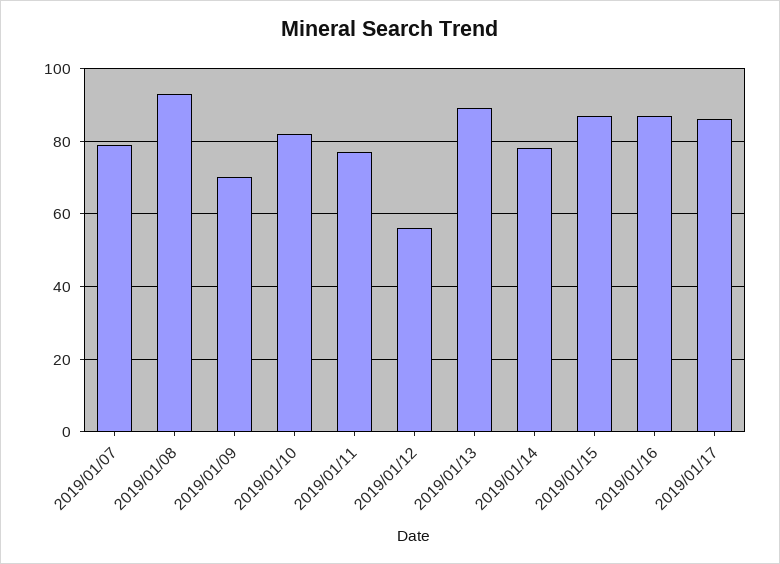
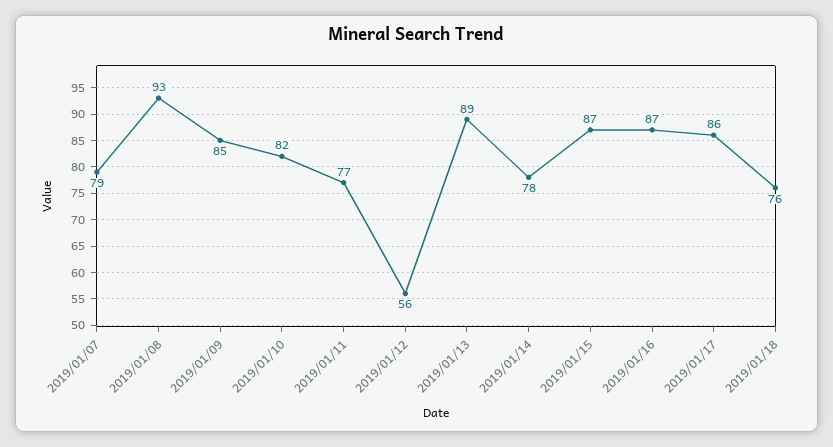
2019/01/09: 70 -> 85
2019/01/18: none -> 76

